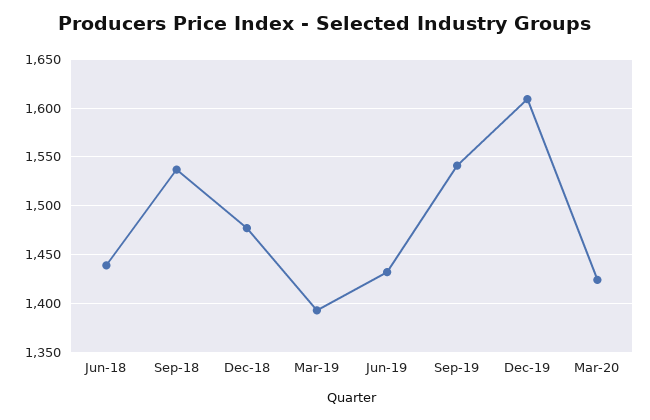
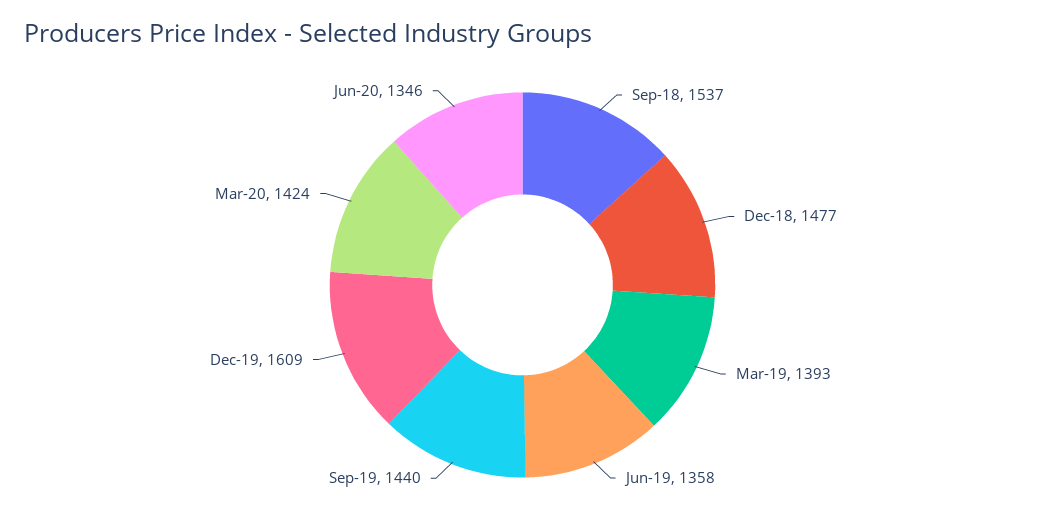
Jun-18: 1440 -> none
Jun-19: 1430 -> 1358
Sep-19: 1540 -> 1440
Jun-20: none -> 1346

